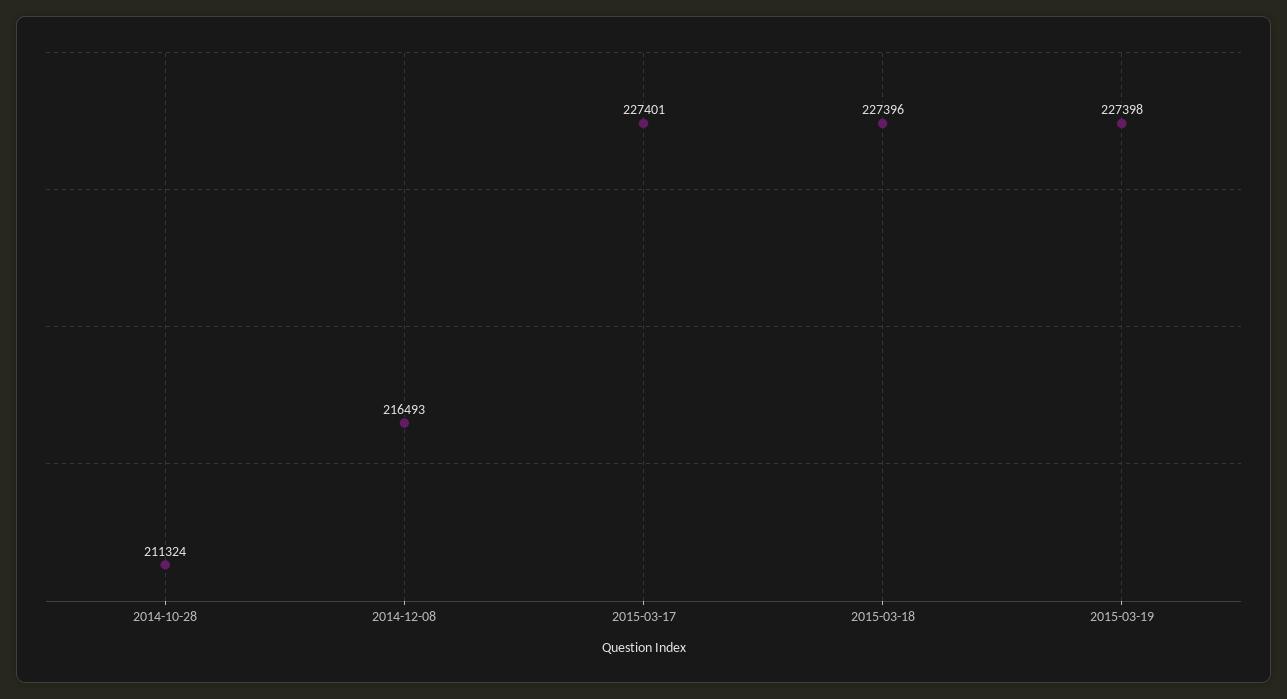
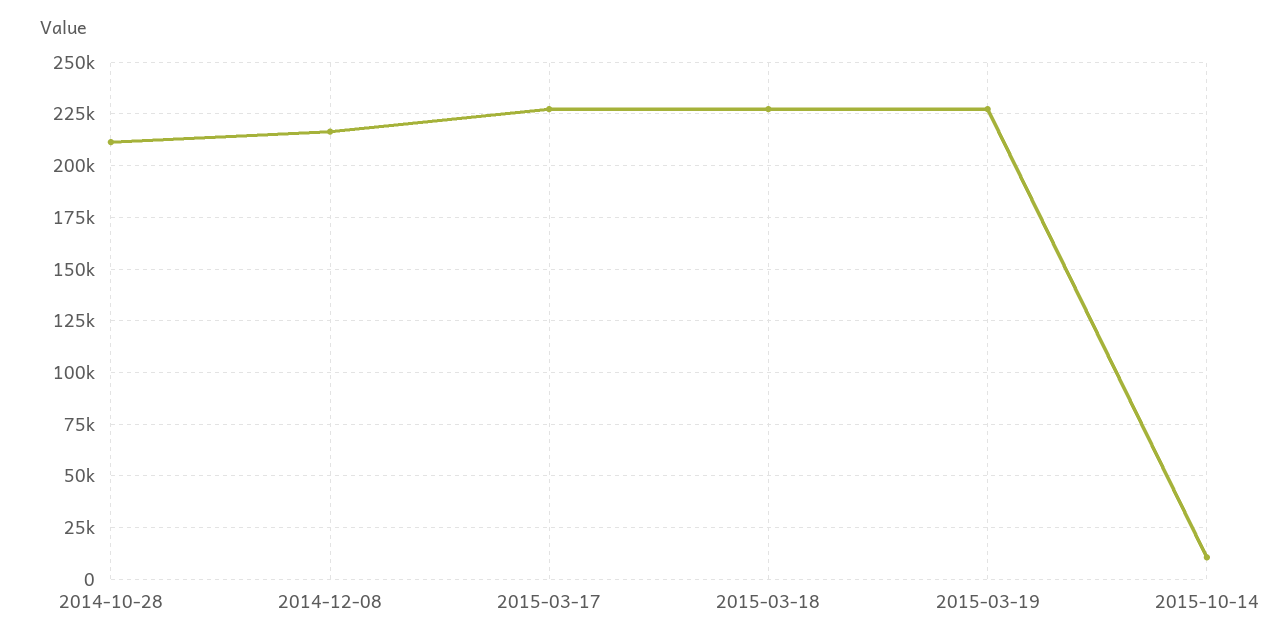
2015-10-14: none -> 10000

